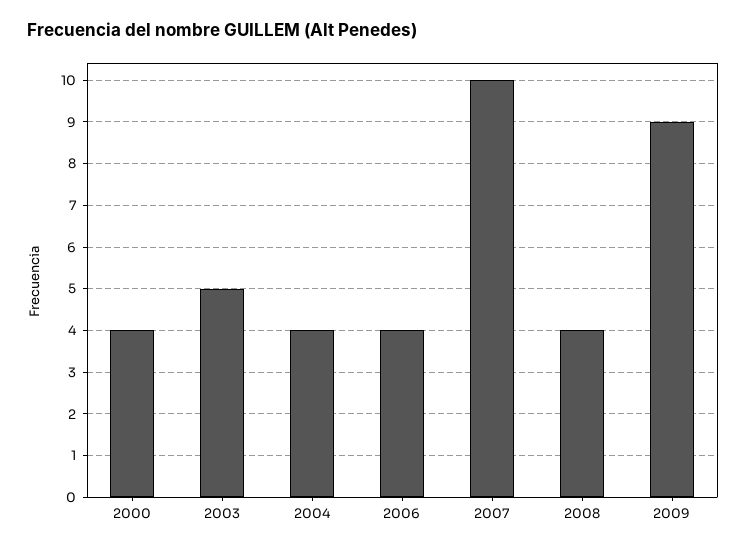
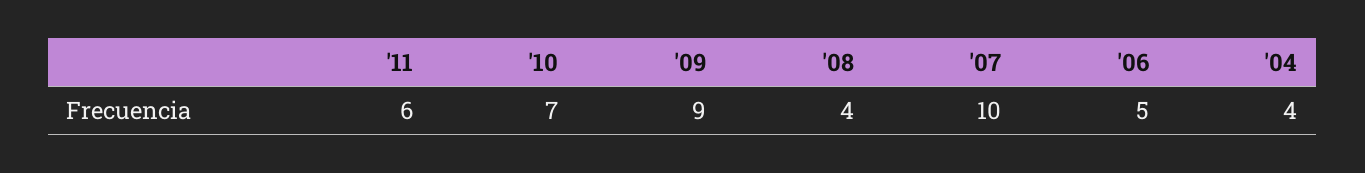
2000: 4 -> none
2003: 5 -> none
2006: 4 -> 5
'11: none -> 6
'10: none -> 7

